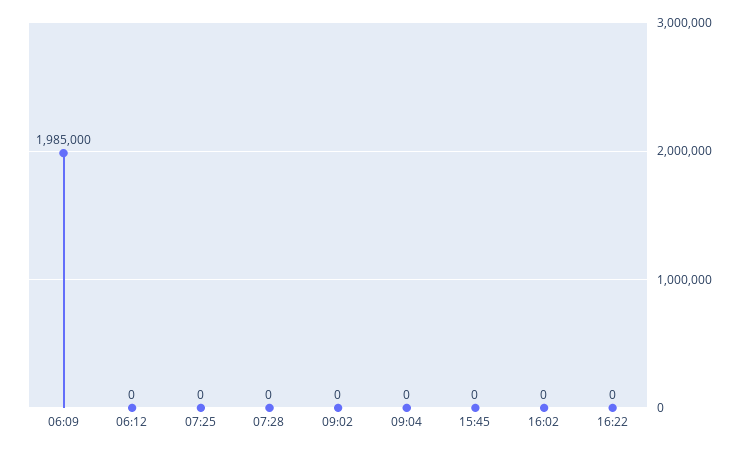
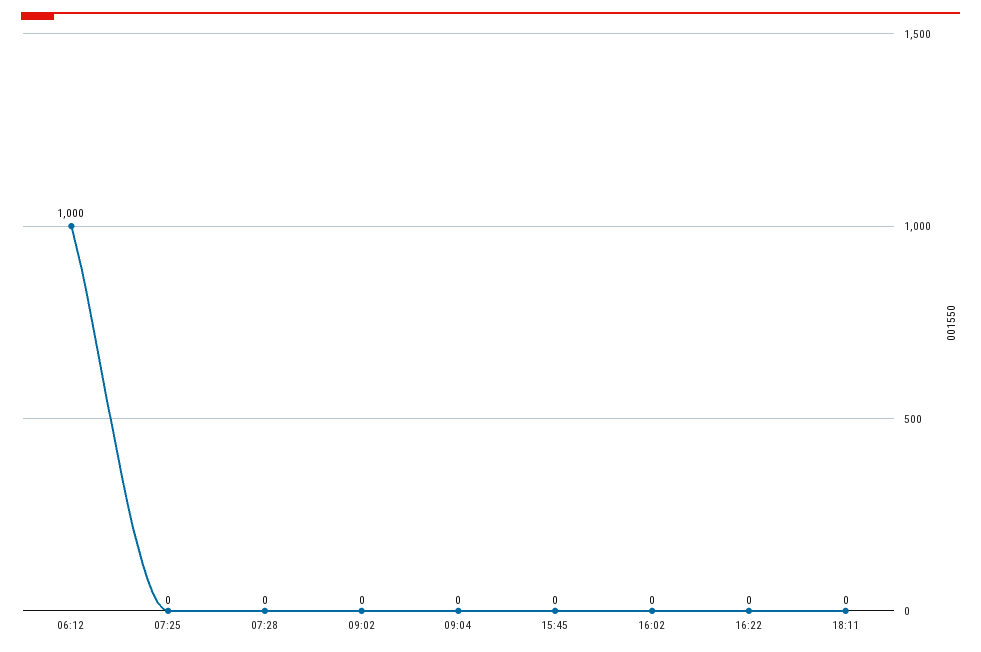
06:09: 1985000 -> none
06:12: 0 -> 1000
18:11: none -> 0

